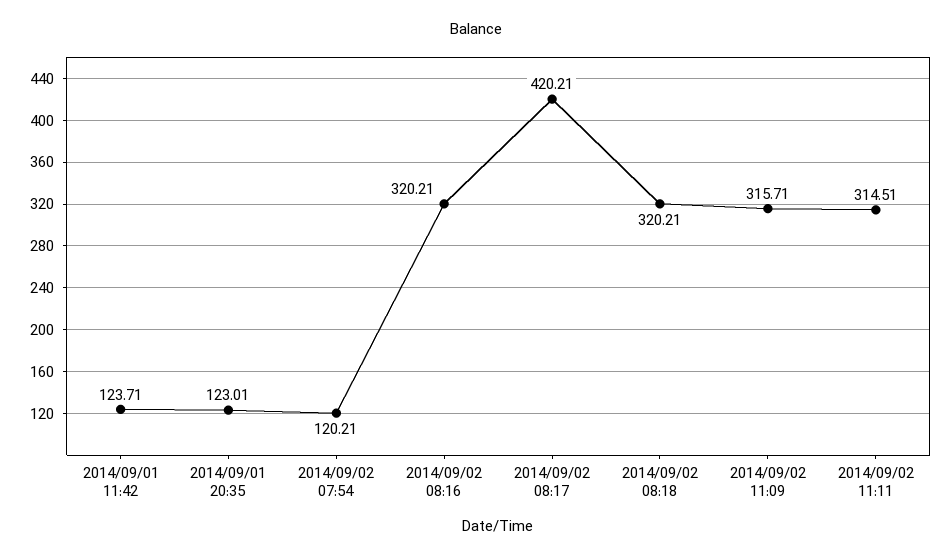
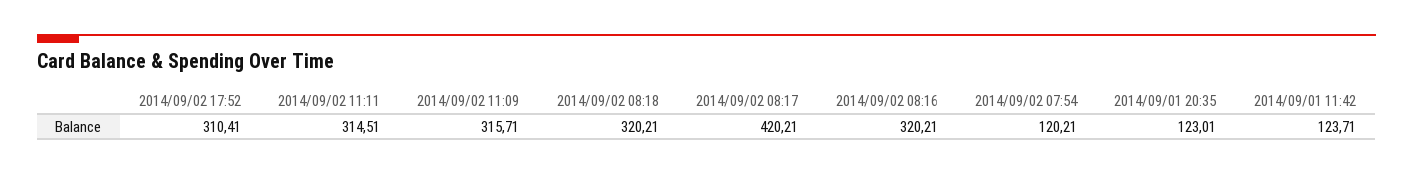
2014/09/02 17:52: none -> 310.41

